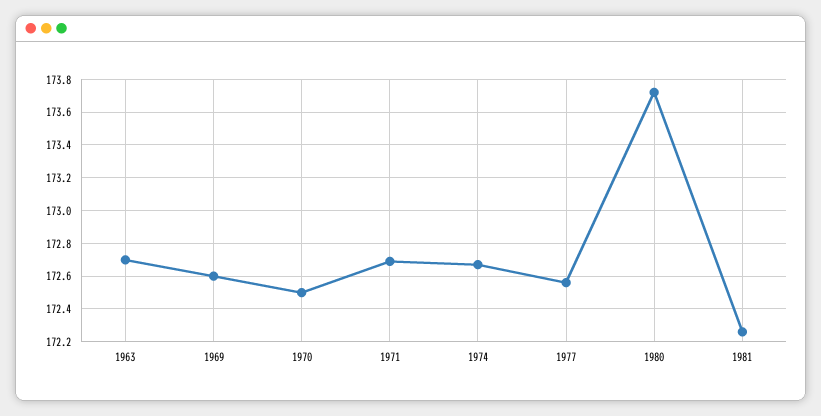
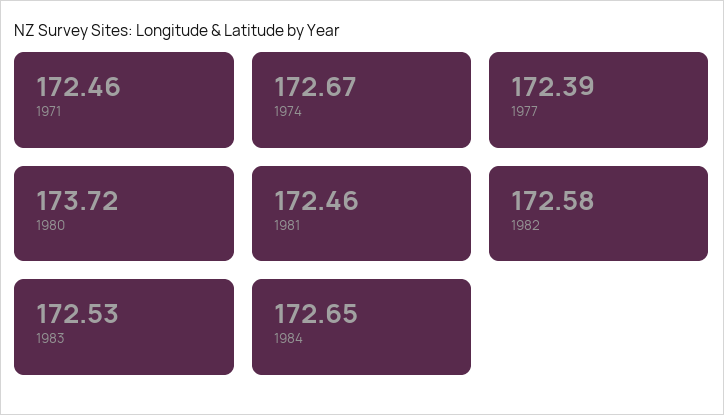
1963: 172.7 -> none
1969: 172.6 -> none
1970: 172.5 -> none
1971: 172.7 -> 172.46
1977: 172.55 -> 172.39
1981: 172.25 -> 172.46
1982: none -> 172.58
1983: none -> 172.53
1984: none -> 172.65

